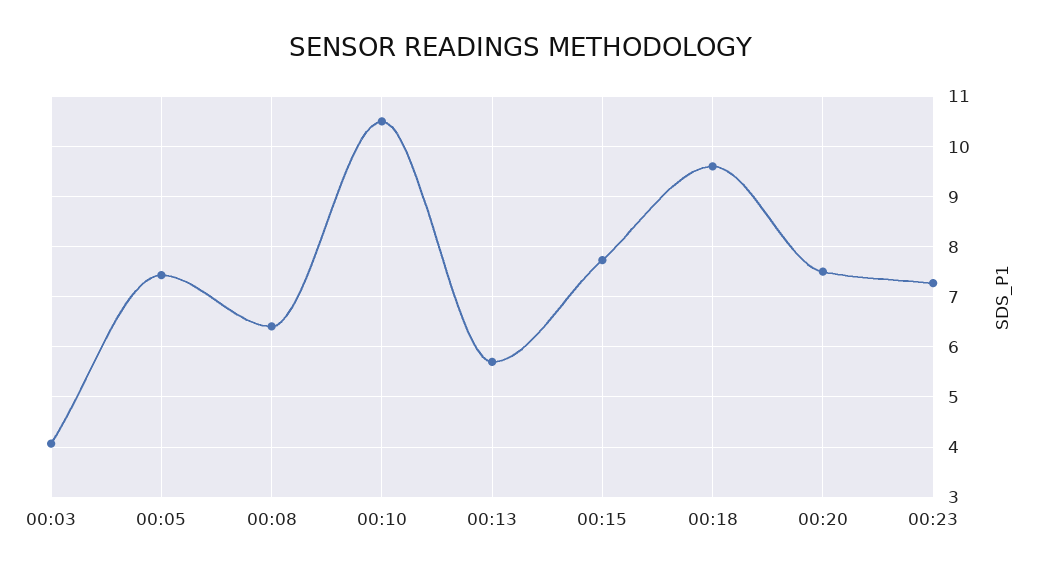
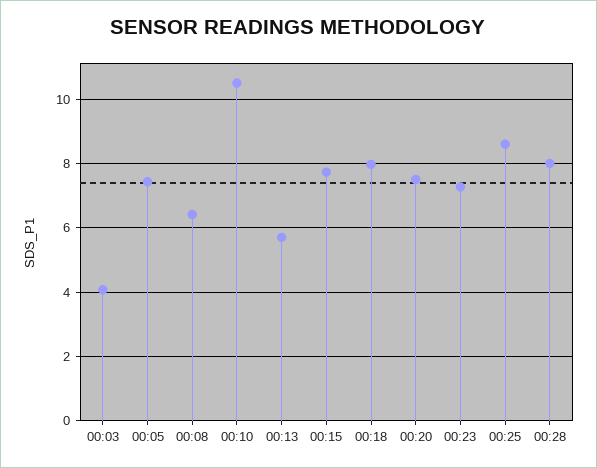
00:18: 9.6 -> 8
00:25: none -> 8.6
00:28: none -> 8

